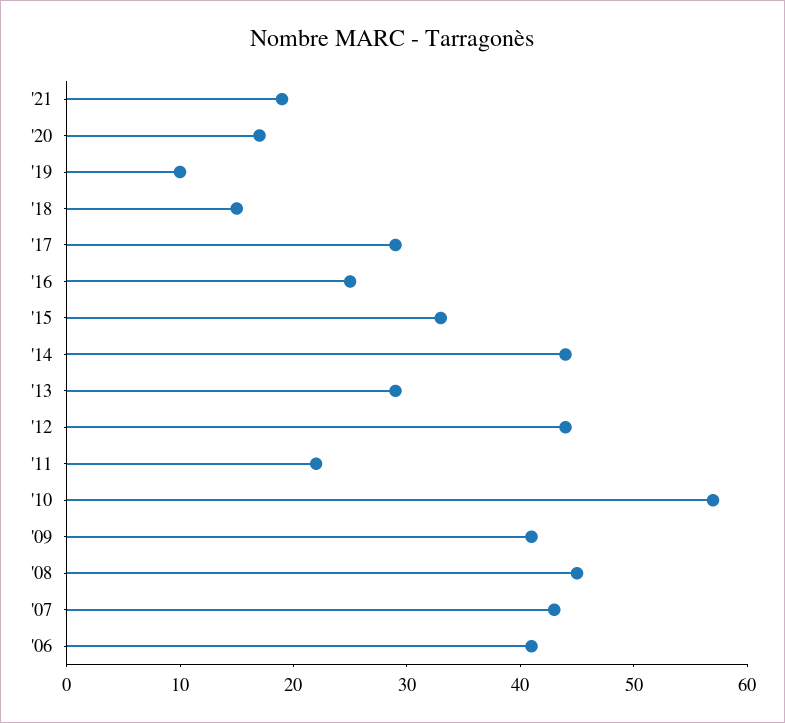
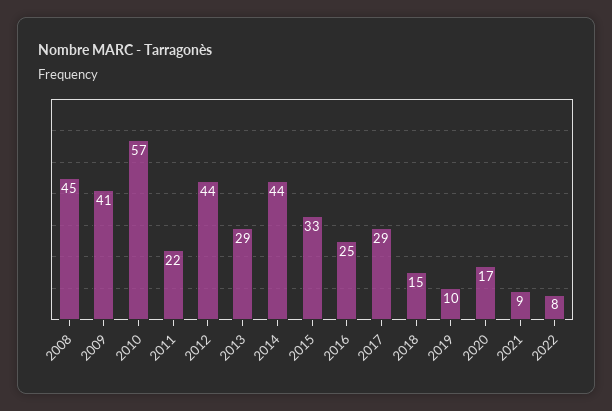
'21: 19 -> 9
'07: 43 -> none
'06: 41 -> none
2022: none -> 8

